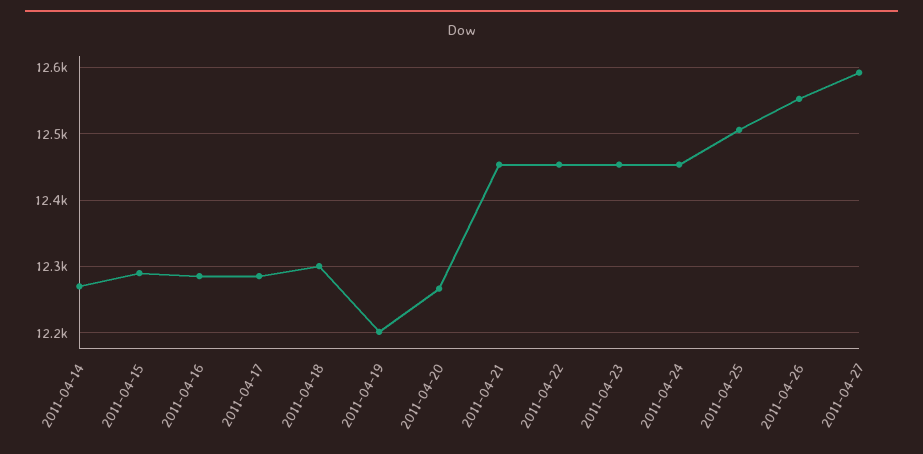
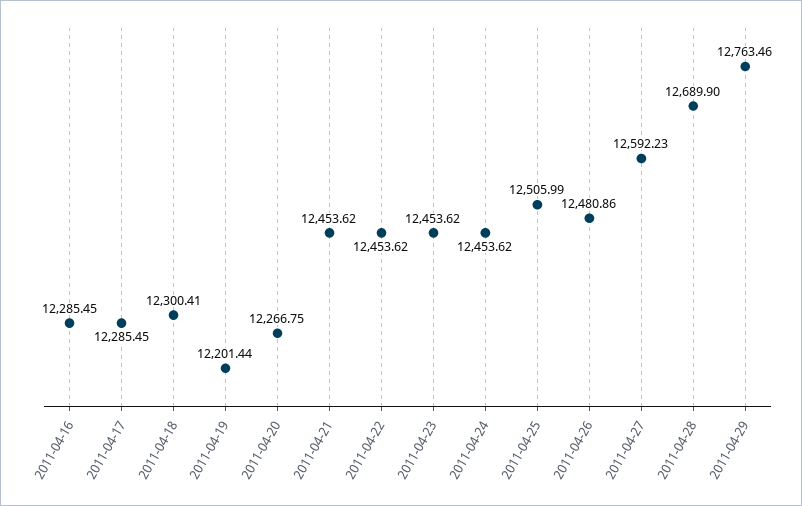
2011-04-14: 12270 -> none
2011-04-15: 12290 -> none
2011-04-26: 12550 -> 12480.86
2011-04-28: none -> 12689.9
2011-04-29: none -> 12763.46

